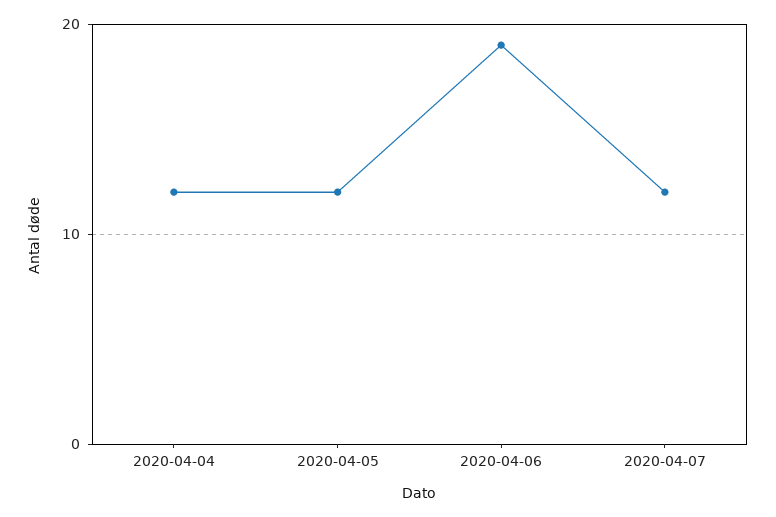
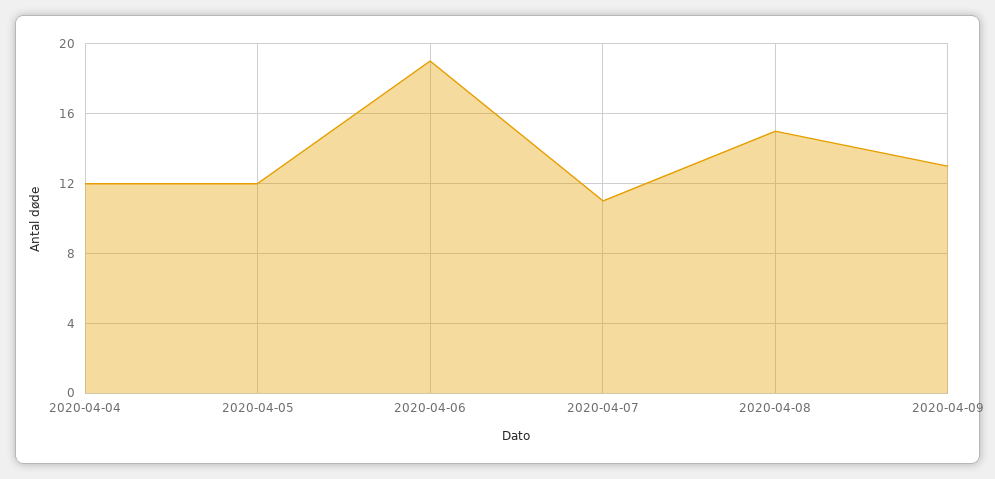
2020-04-07: 12 -> 11
2020-04-08: none -> 15
2020-04-09: none -> 13

